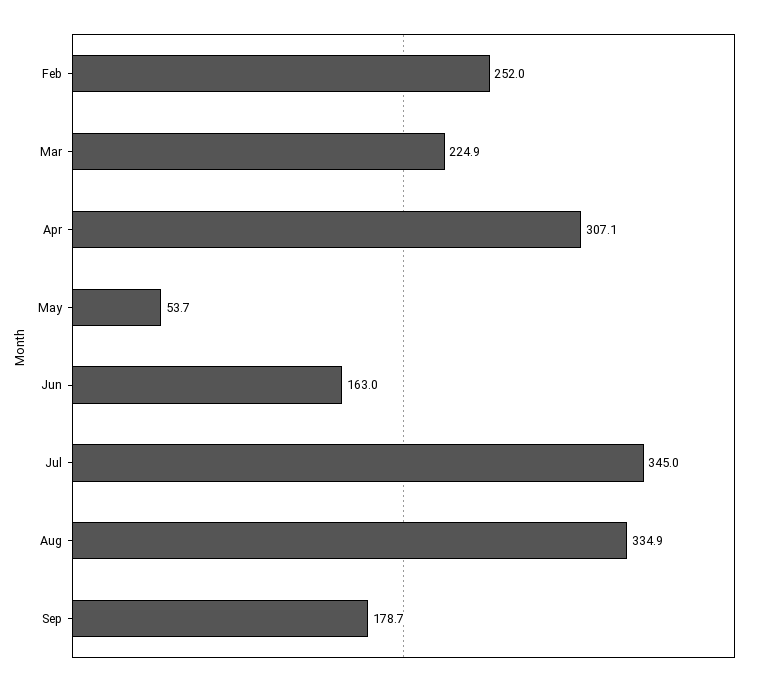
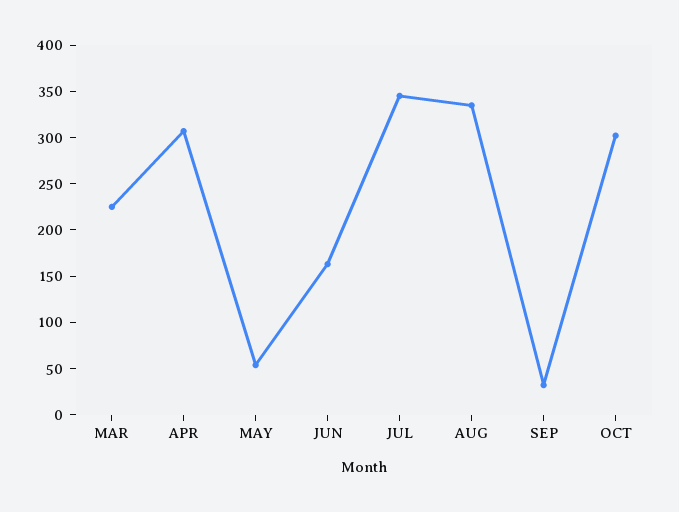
Feb: 252 -> none
Sep: 178.7 -> 30
OCT: none -> 300

